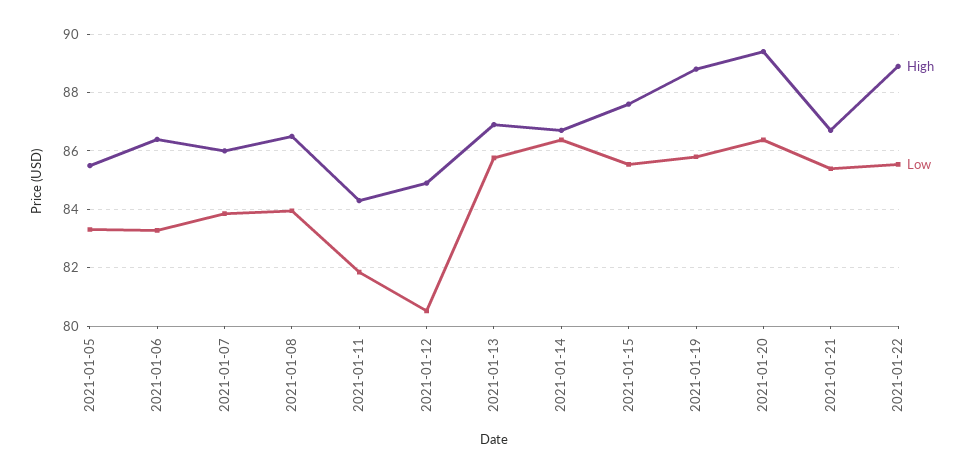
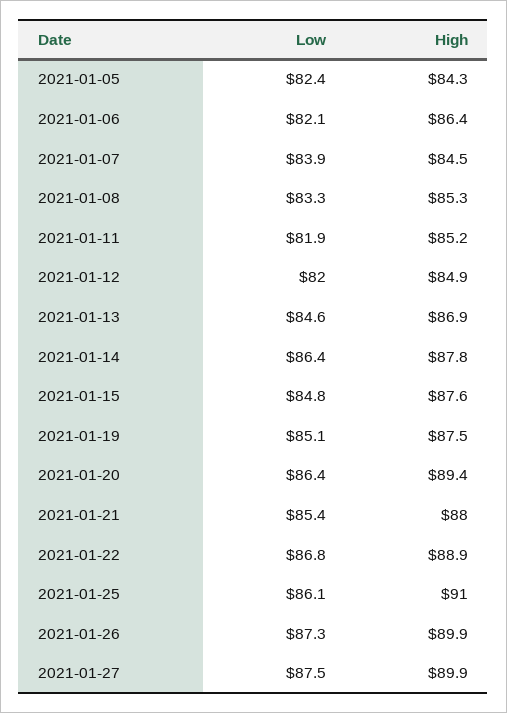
High, 2021-01-05: 85.5 -> 84.3
Low, 2021-01-05: 83.25 -> 82.4
Low, 2021-01-06: 83.25 -> 82.1
High, 2021-01-07: 86 -> 84.5
High, 2021-01-08: 86.5 -> 85.3
Low, 2021-01-08: 84 -> 83.3
High, 2021-01-11: 84.25 -> 85.2
Low, 2021-01-12: 80.5 -> 82
Low, 2021-01-13: 85.75 -> 84.6
High, 2021-01-14: 86.75 -> 87.8
Low, 2021-01-15: 85.5 -> 84.8
High, 2021-01-19: 88.75 -> 87.5
Low, 2021-01-19: 85.75 -> 85.1
High, 2021-01-21: 86.75 -> 88
Low, 2021-01-22: 85.5 -> 86.8
Low, 2021-01-25: none -> 86.1
High, 2021-01-25: none -> 91
Low, 2021-01-26: none -> 87.3
High, 2021-01-26: none -> 89.9
Low, 2021-01-27: none -> 87.5
High, 2021-01-27: none -> 89.9

